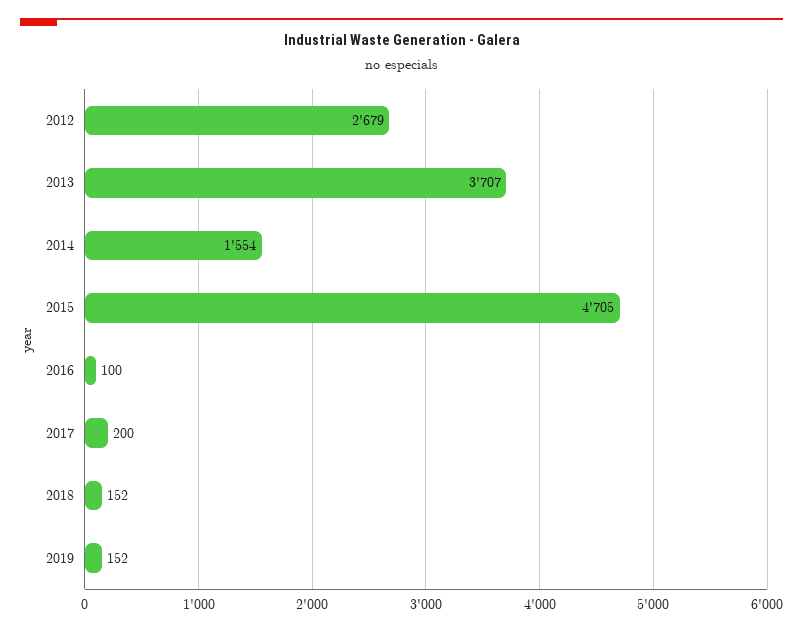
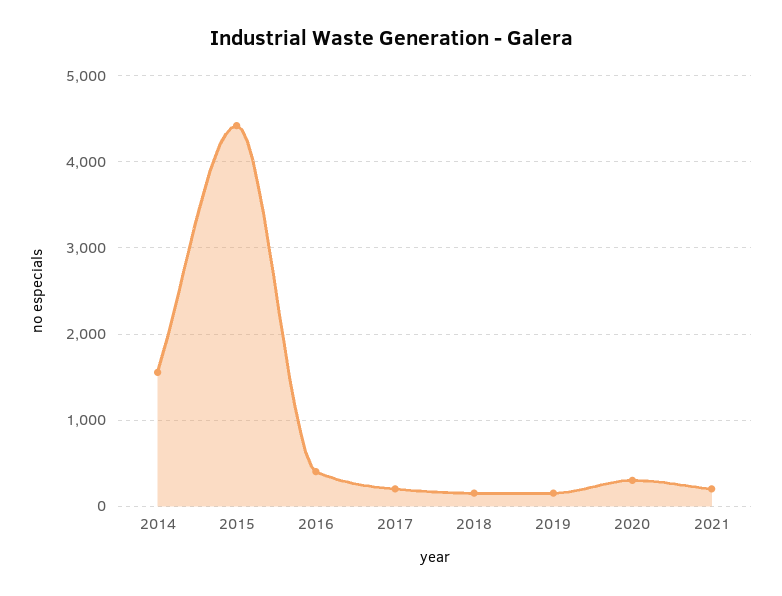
2012: 2679 -> none
2013: 3707 -> none
2015: 4705 -> 4400
2016: 100 -> 400
2020: none -> 300
2021: none -> 200

